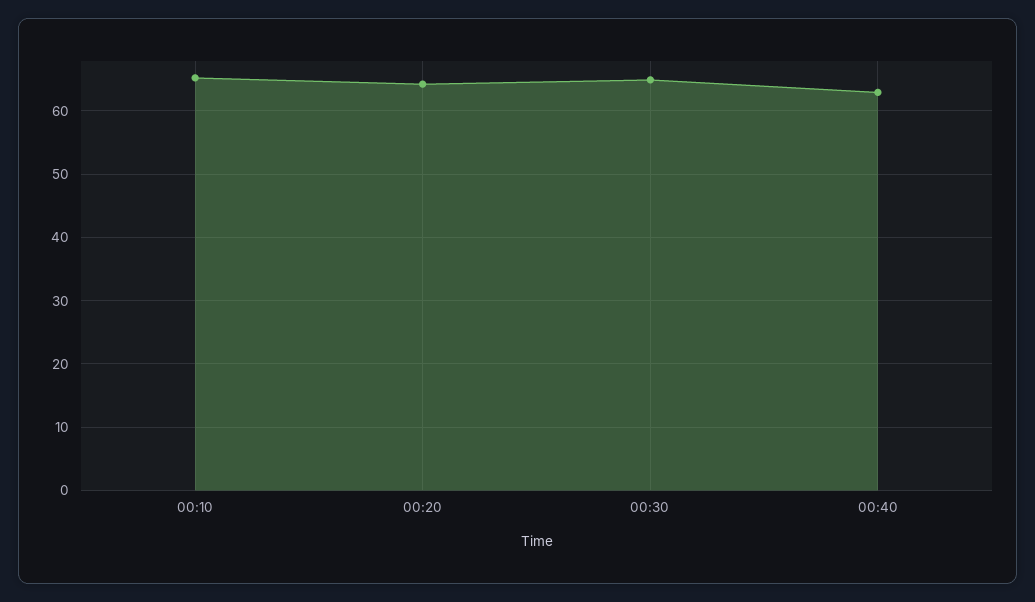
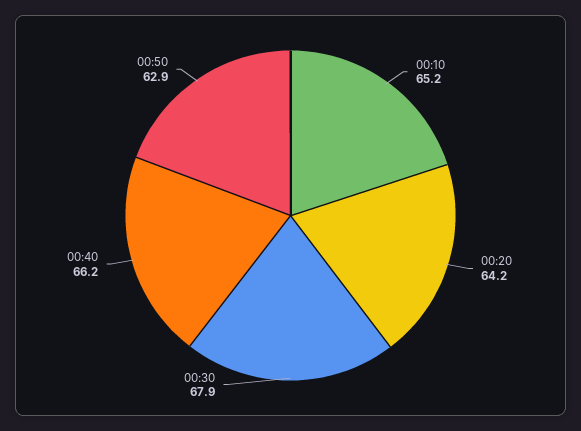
00:30: 65 -> 67.9
00:40: 63 -> 66.2
00:50: none -> 62.9

